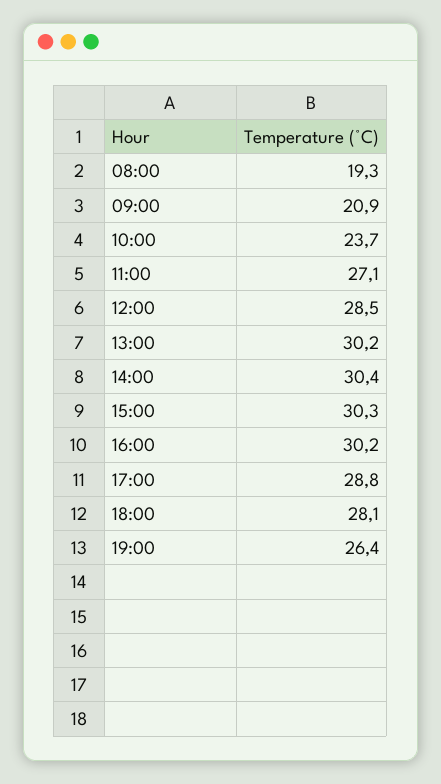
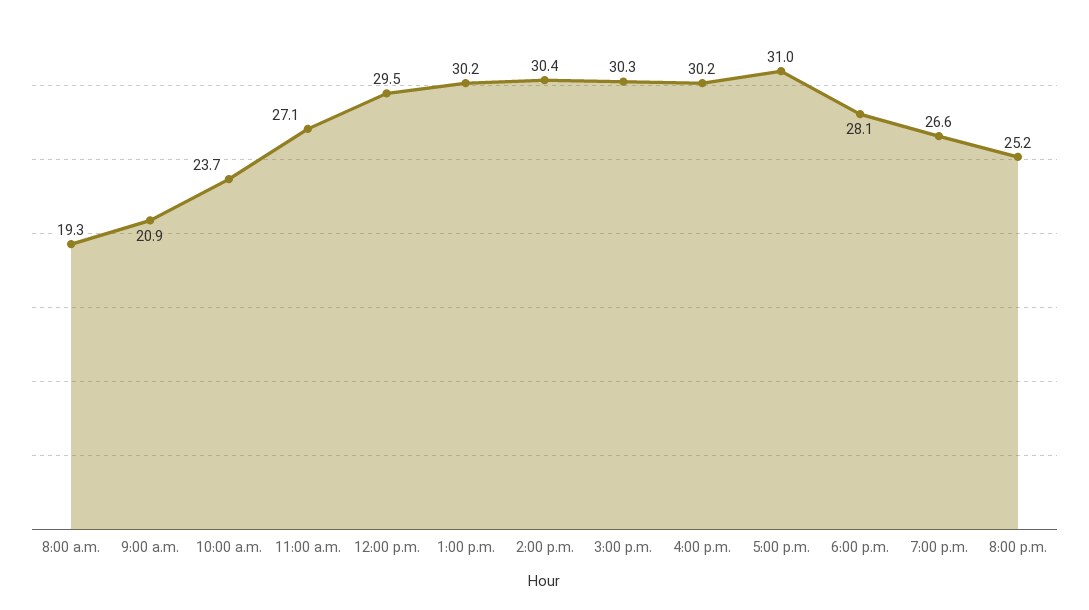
12:00: 28.5 -> 29.5
17:00: 28.8 -> 31
19:00: 26.4 -> 26.6
8:00 p.m.: none -> 25.2

